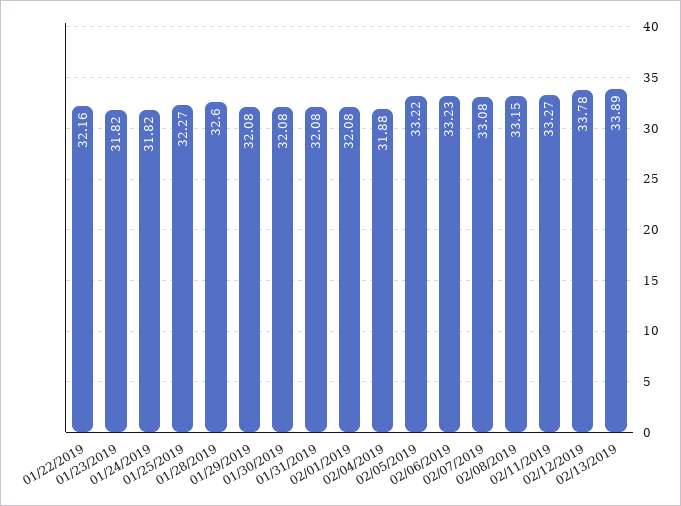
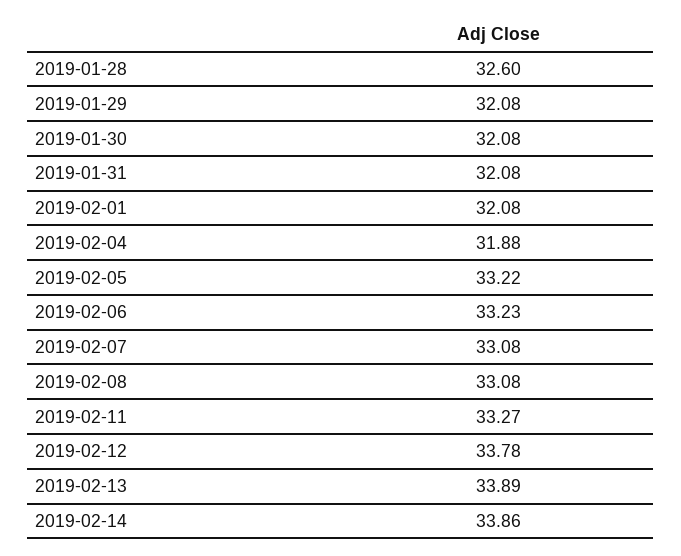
01/22/2019: 32.16 -> none
01/23/2019: 31.82 -> none
01/24/2019: 31.82 -> none
01/25/2019: 32.27 -> none
02/08/2019: 33.15 -> 33.08
2019-02-14: none -> 33.86

